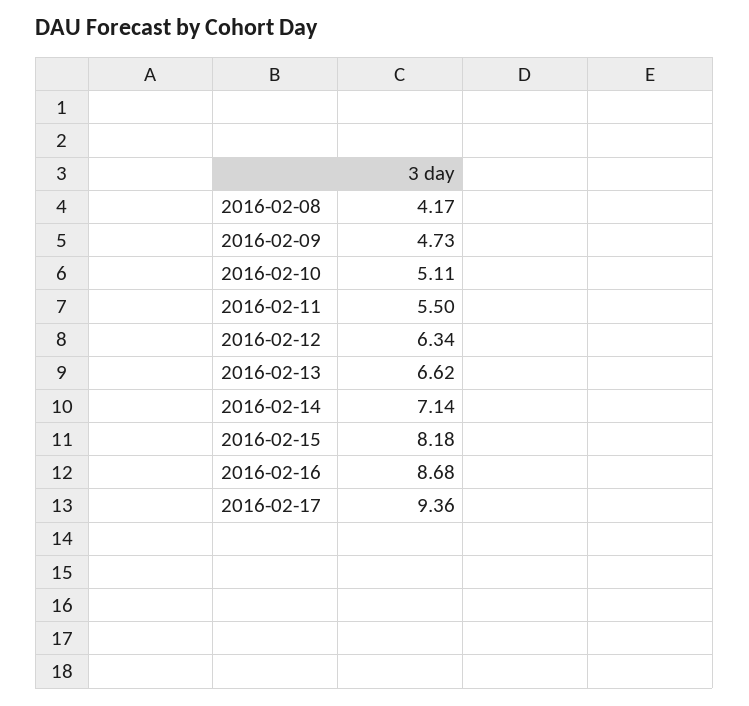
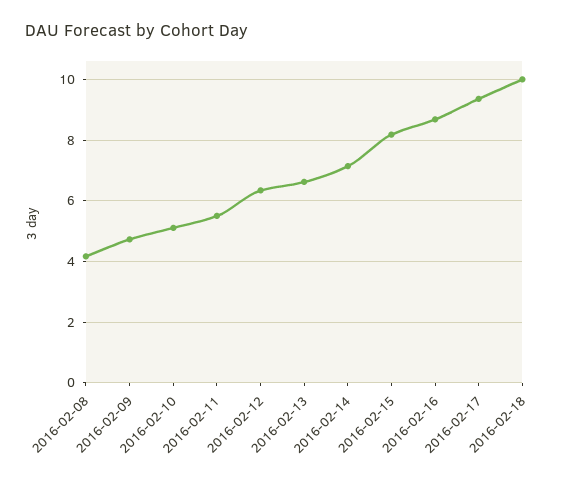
2016-02-18: none -> 10

